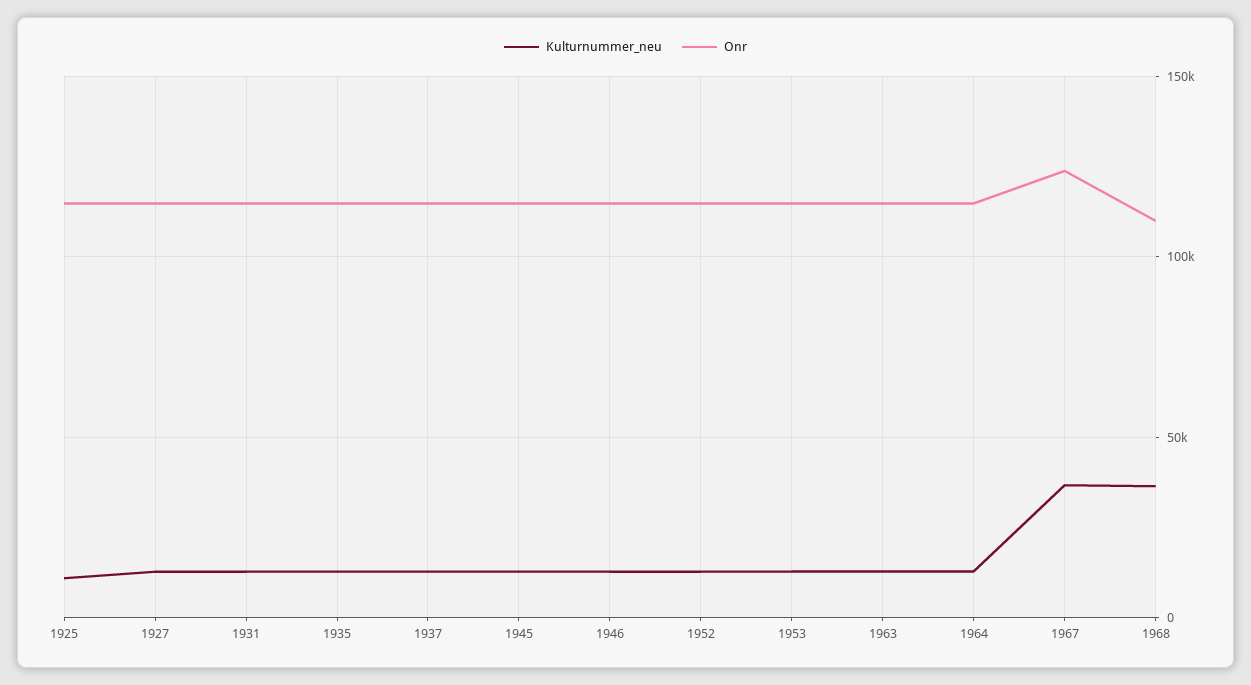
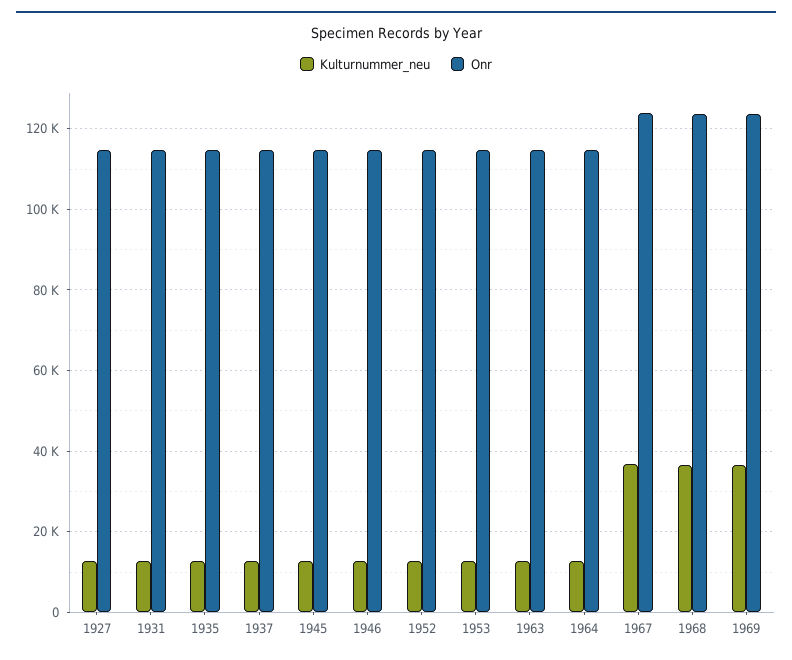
Kulturnummer_neu, 1925: 10000 -> none
Onr, 1925: 115000 -> none
Onr, 1968: 110000 -> 124000
Kulturnummer_neu, 1969: none -> 36000
Onr, 1969: none -> 124000

